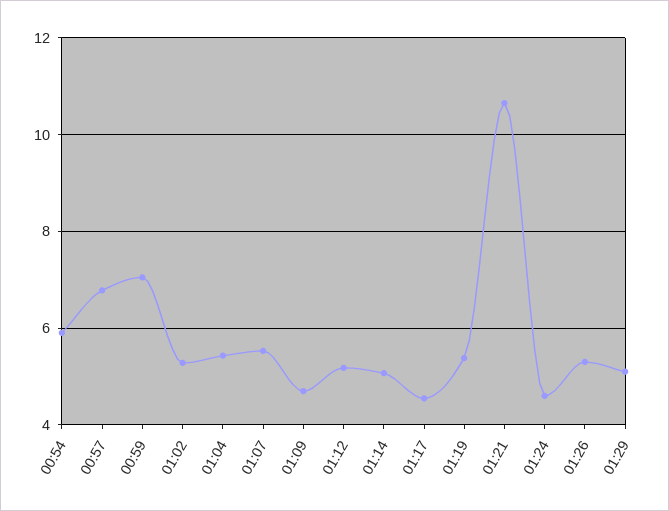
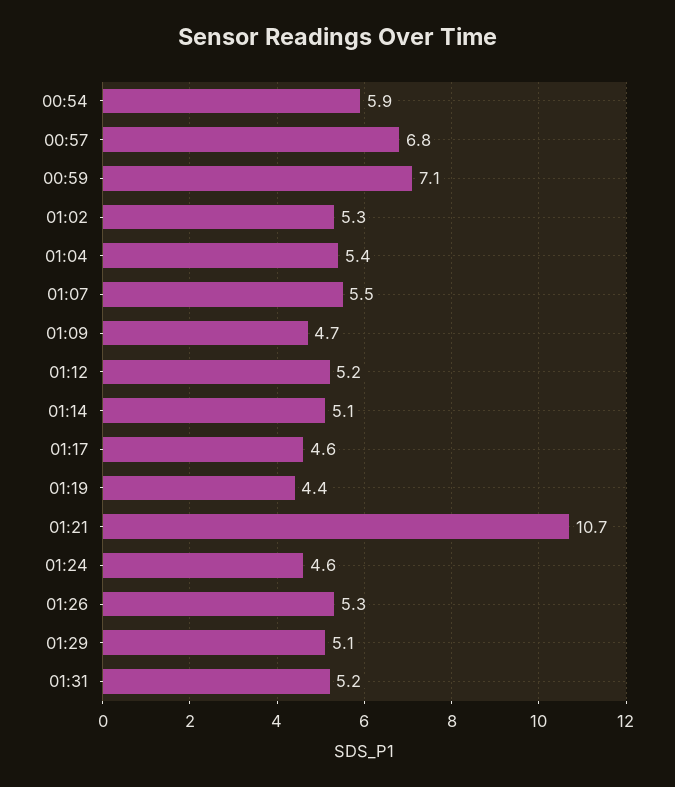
01:19: 5.4 -> 4.4
01:31: none -> 5.2

